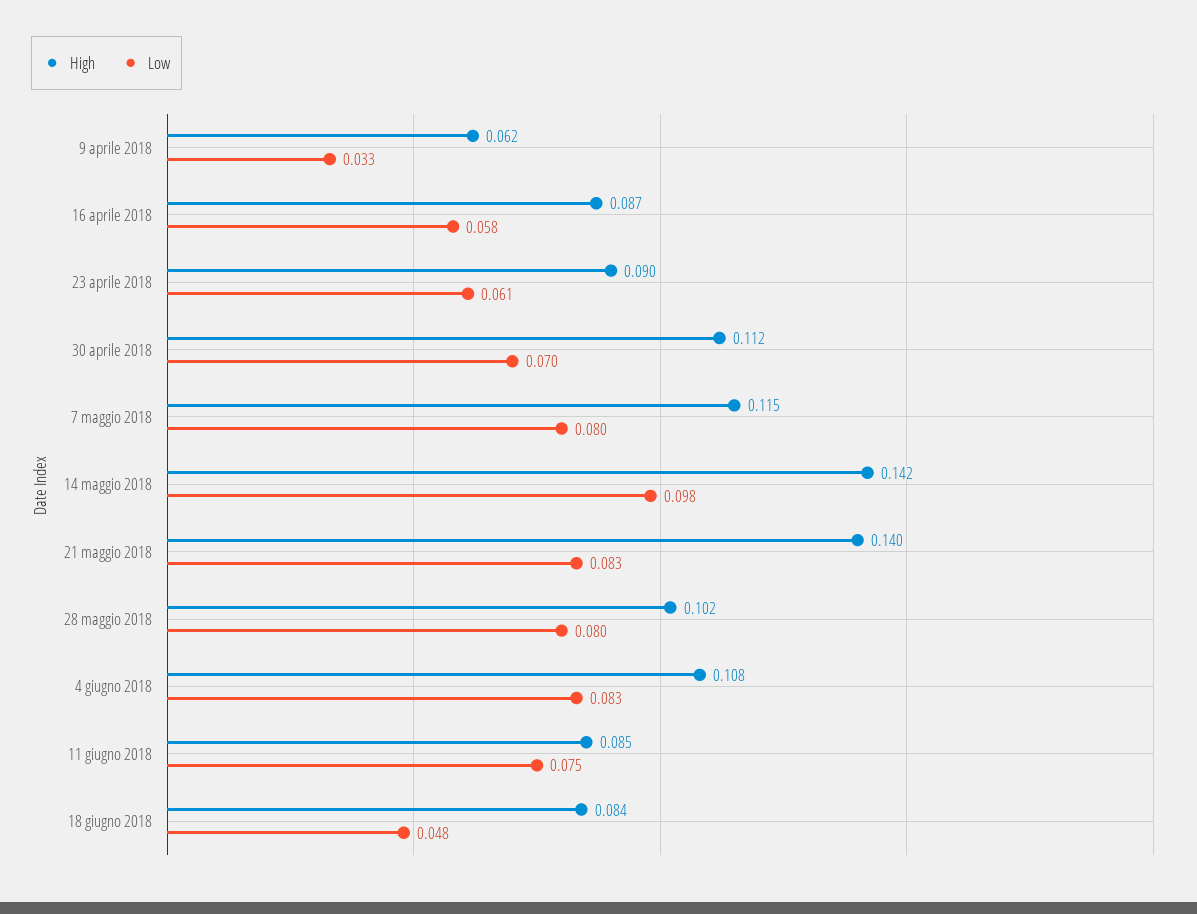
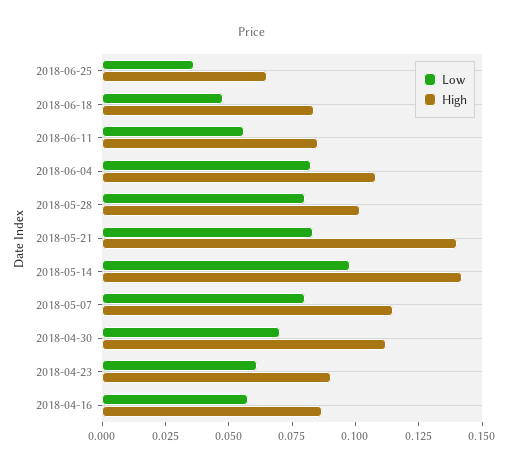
High, 9 aprile 2018: 0.062 -> none
Low, 9 aprile 2018: 0.033 -> none
Low, 11 giugno 2018: 0.075 -> 0.055
Low, 2018-06-25: none -> 0.035
High, 2018-06-25: none -> 0.065

